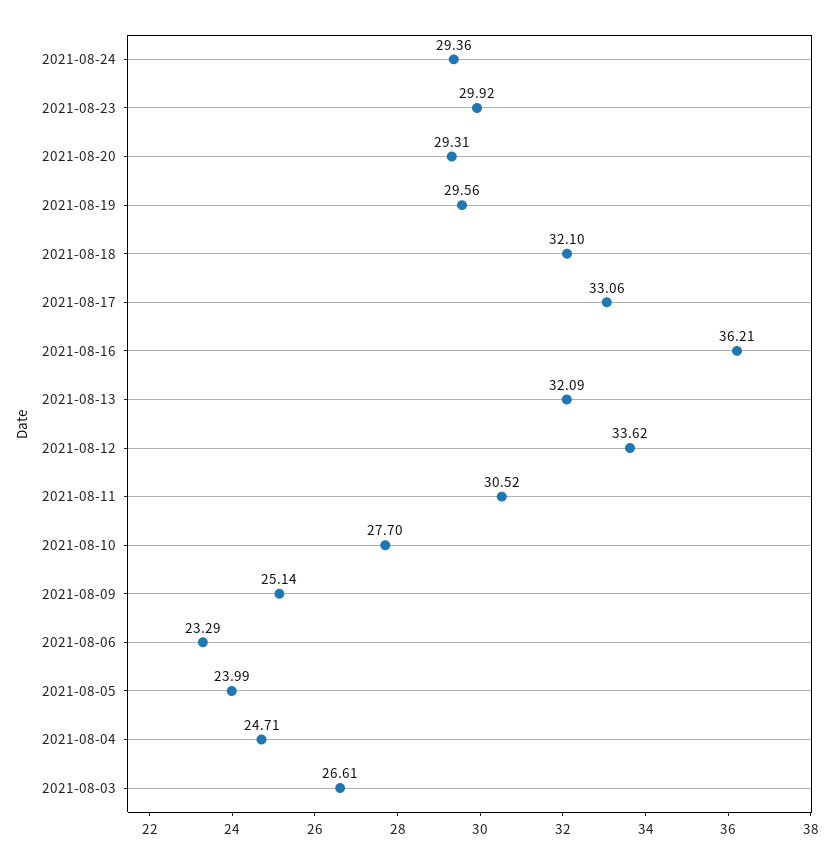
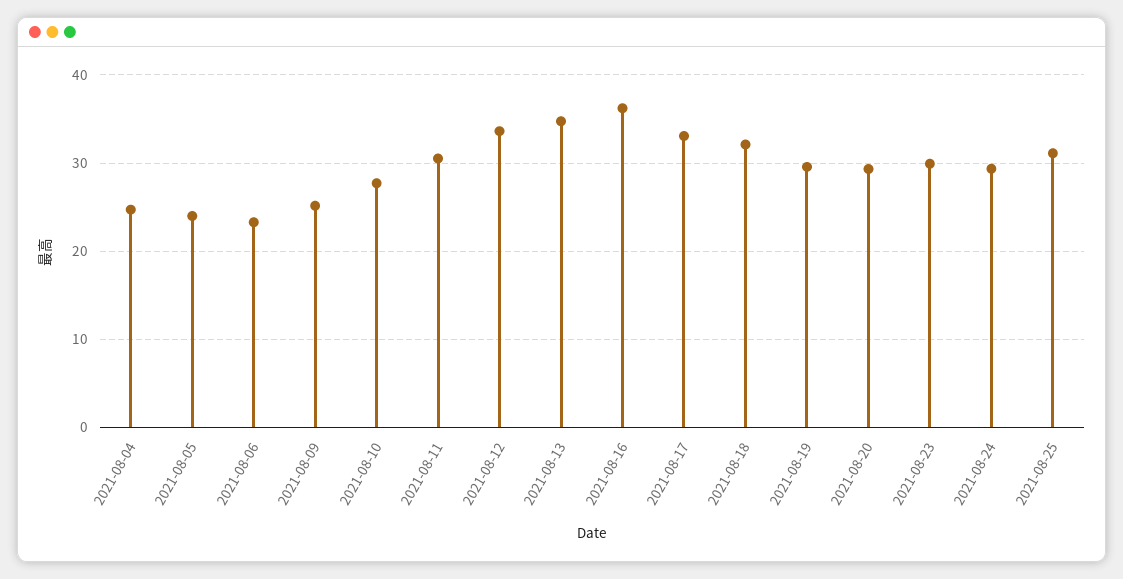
2021-08-13: 32.09 -> 35
2021-08-03: 26.61 -> none
2021-08-25: none -> 31

